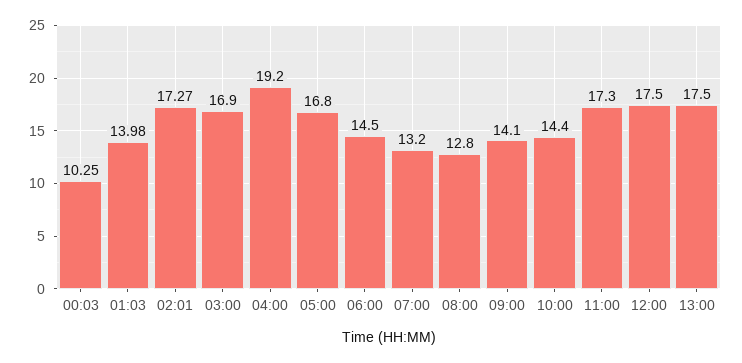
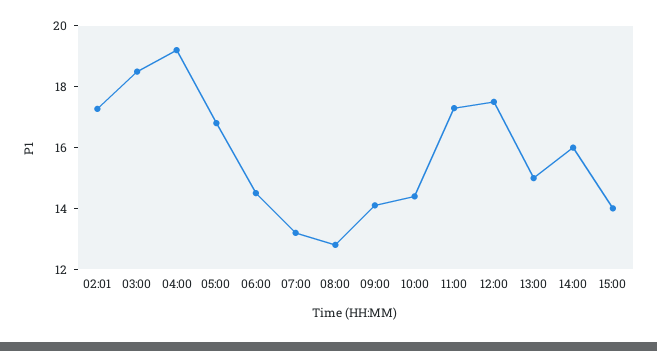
00:03: 10.25 -> none
01:03: 13.98 -> none
03:00: 16.9 -> 18.5
13:00: 17.5 -> 15
14:00: none -> 16
15:00: none -> 14

